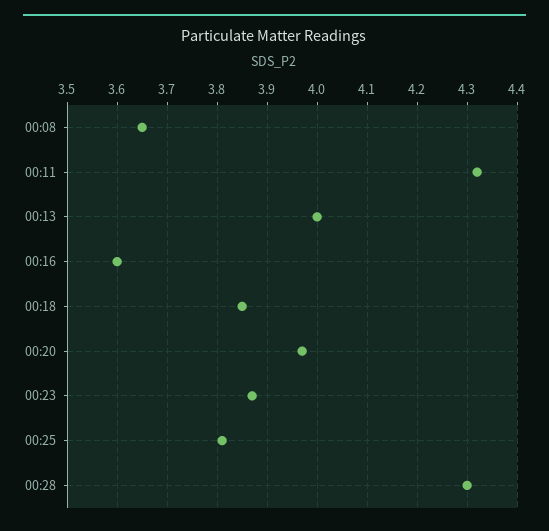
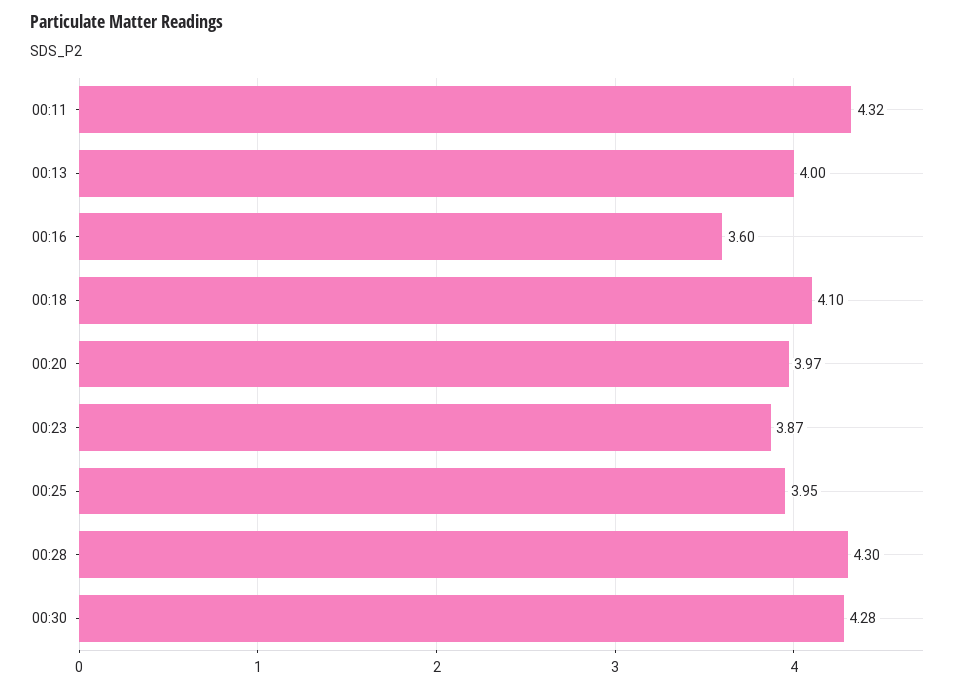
00:08: 3.65 -> none
00:18: 3.85 -> 4.1
00:25: 3.8 -> 3.95
00:30: none -> 4.28

